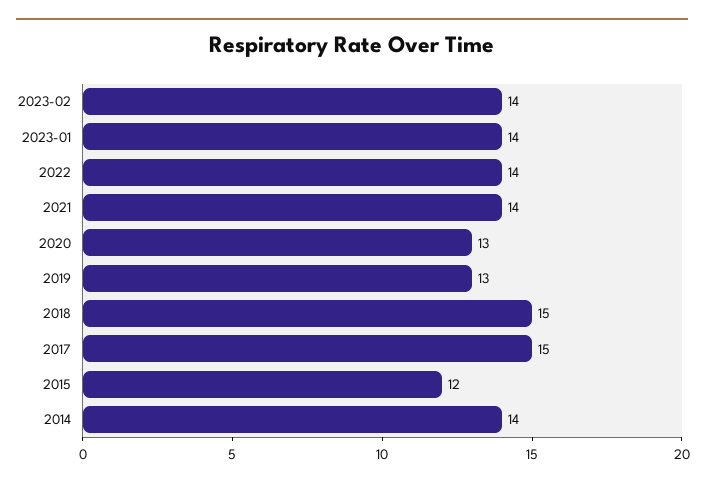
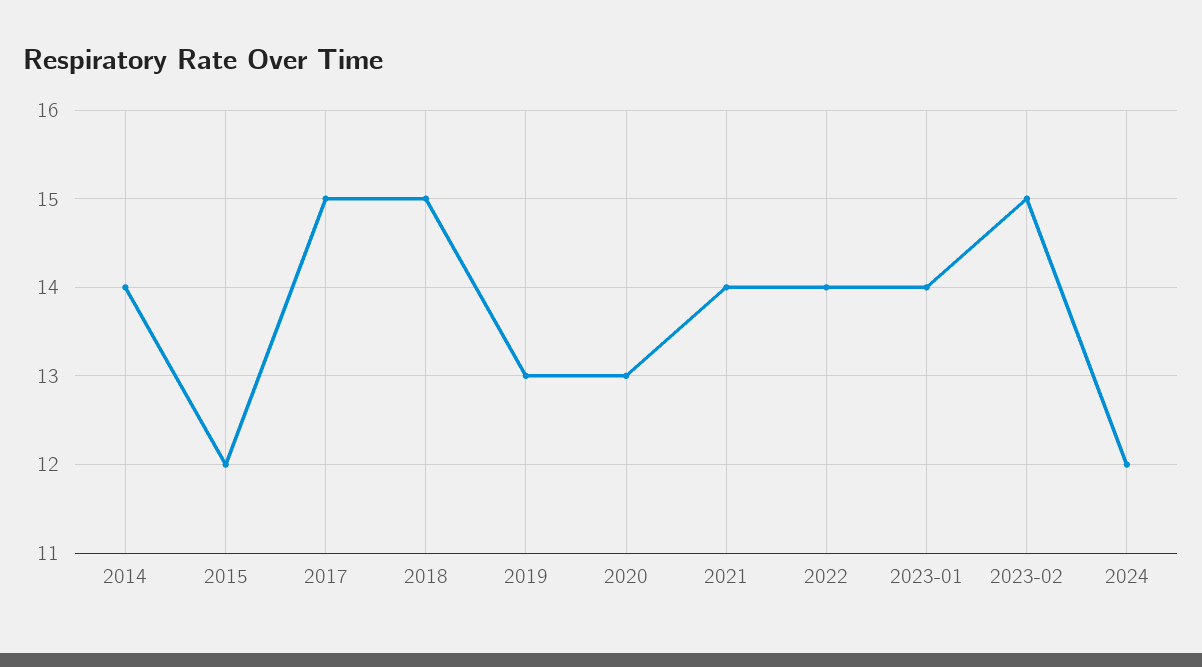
2023-02: 14 -> 15
2024: none -> 12

